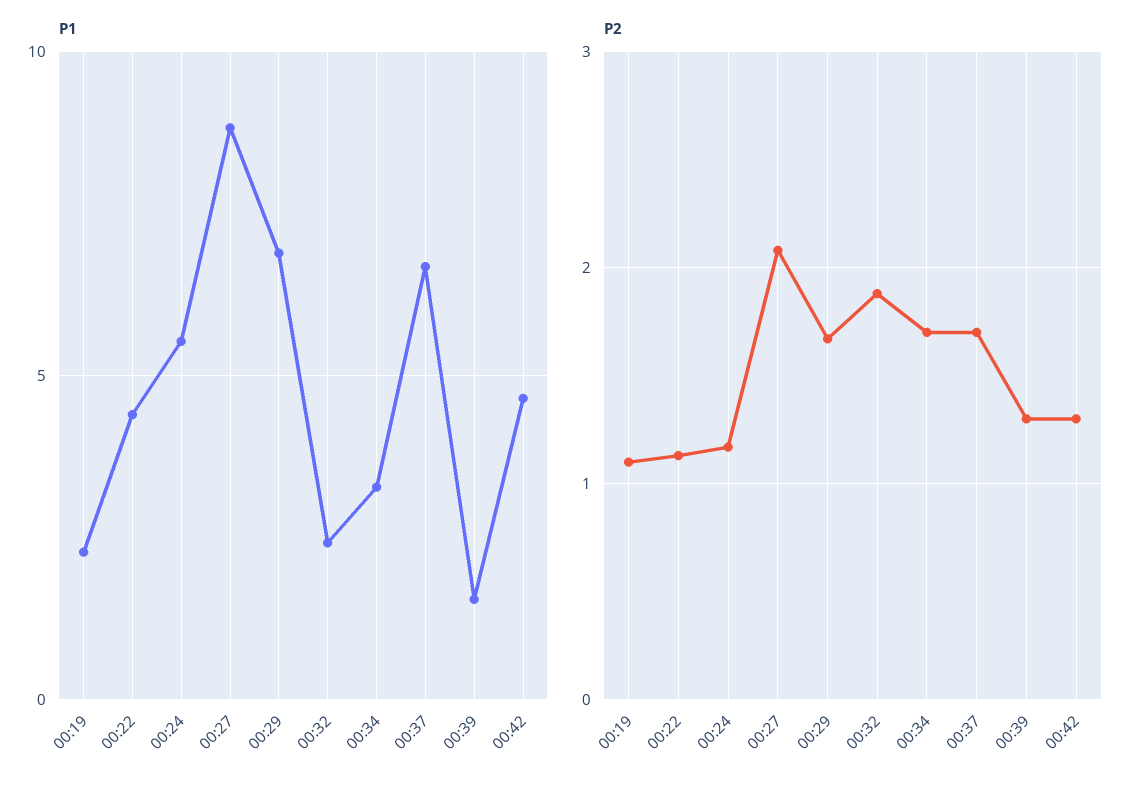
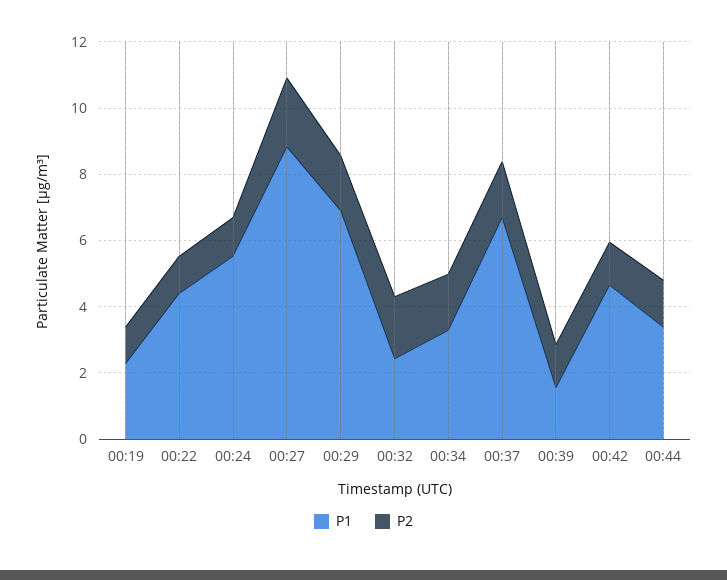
P1, 00:44: none -> 3.5
P2, 00:44: none -> 1.5

